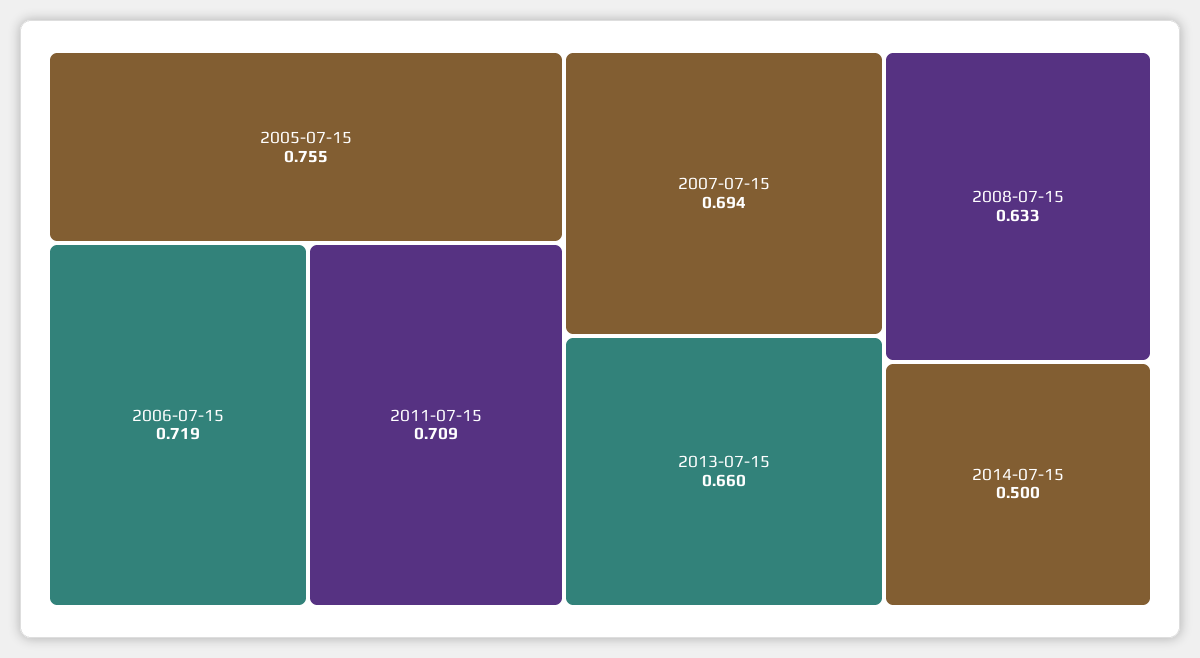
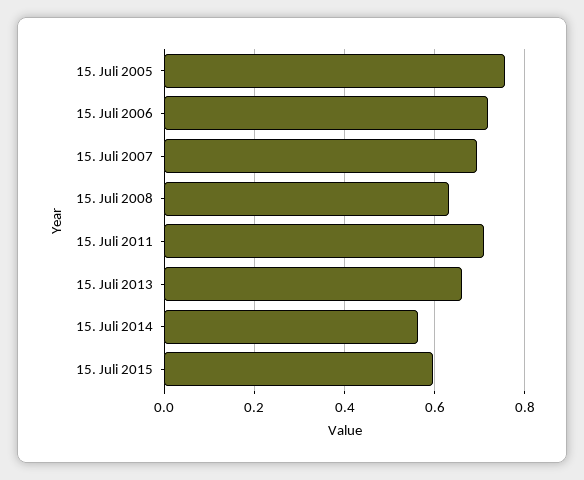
2014-07-15: 0.5 -> 0.56
15. Juli 2015: none -> 0.6

